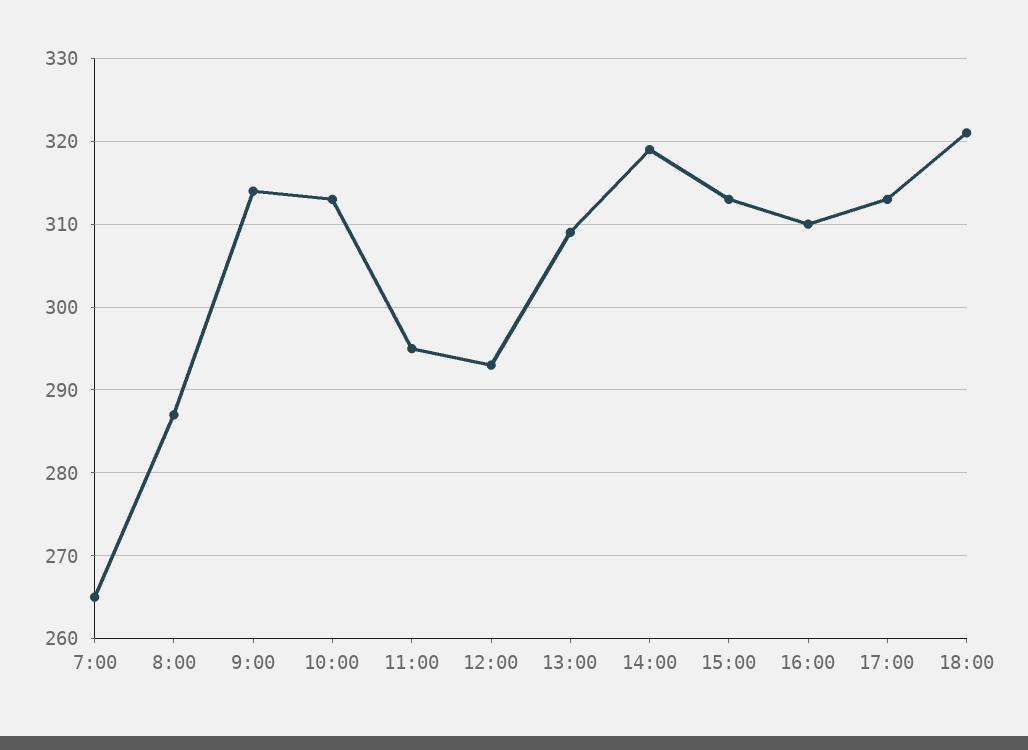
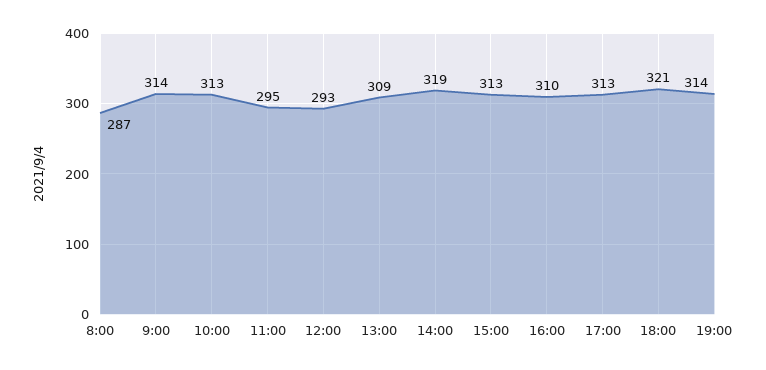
7:00: 265 -> none
19:00: none -> 314

